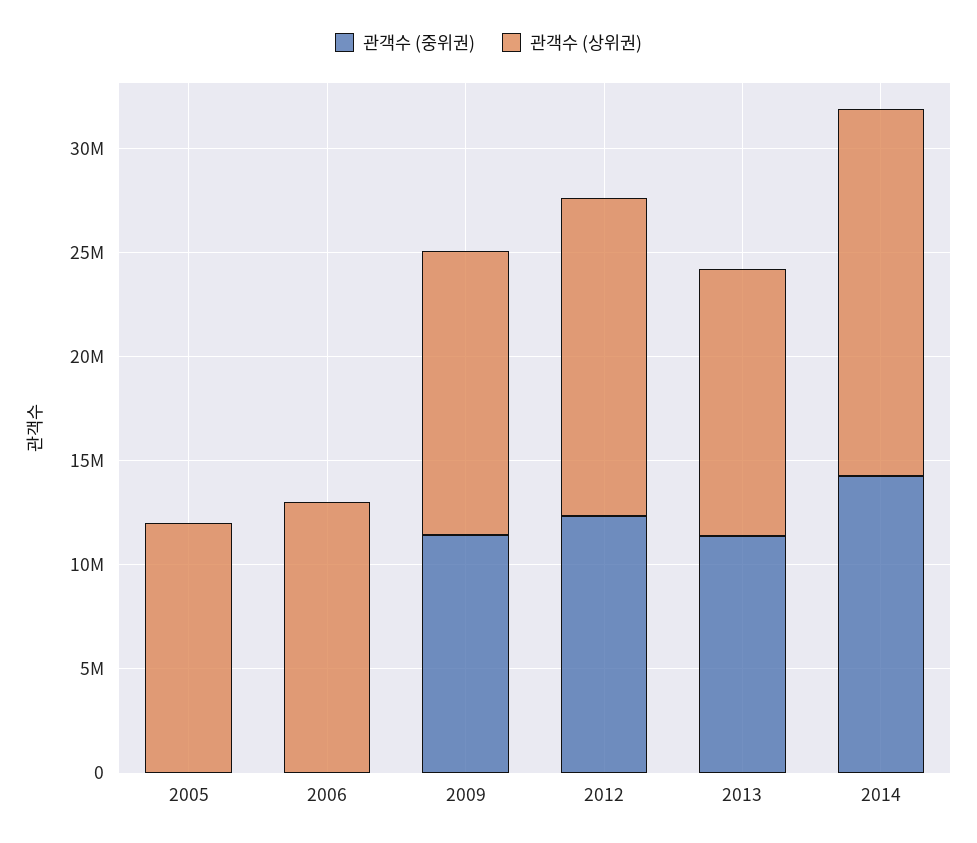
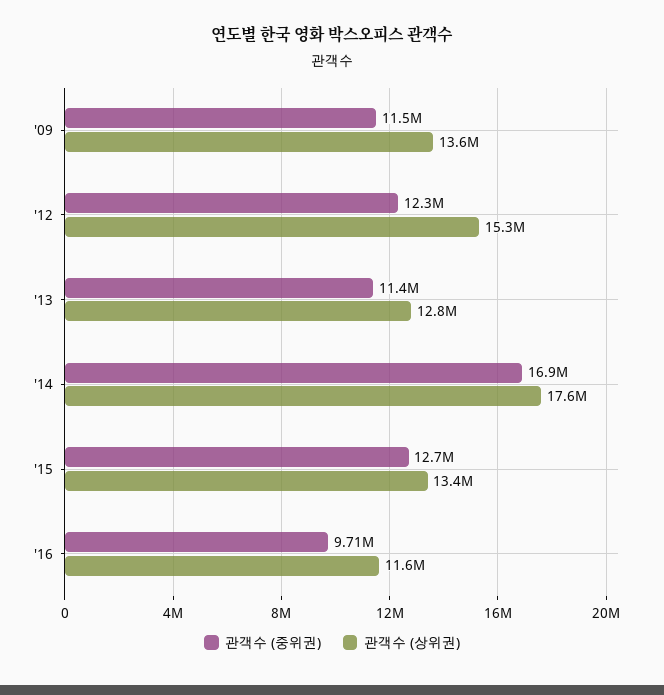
관객수 (중위권), 2005: 0 -> none
관객수 (상위권), 2005: 12000000 -> none
관객수 (중위권), 2006: 0 -> none
관객수 (상위권), 2006: 13000000 -> none
관객수 (중위권), 2014: 14000000 -> 16900000
관객수 (중위권), '15: none -> 12700000
관객수 (상위권), '15: none -> 13400000
관객수 (중위권), '16: none -> 9710000
관객수 (상위권), '16: none -> 11600000

